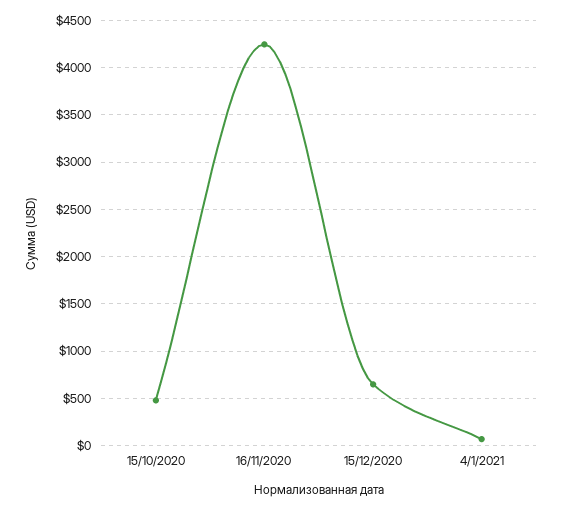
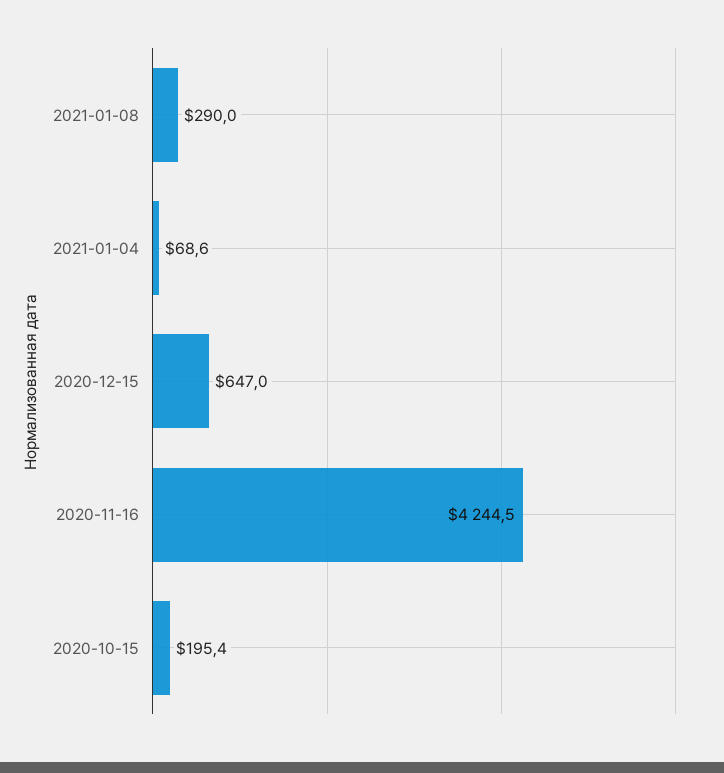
15/10/2020: 500 -> 195.4
2021-01-08: none -> 290

